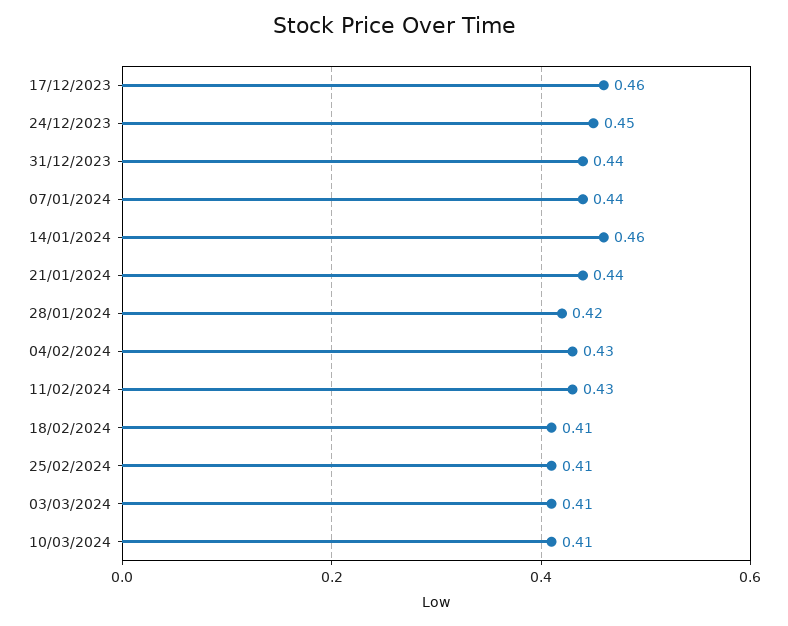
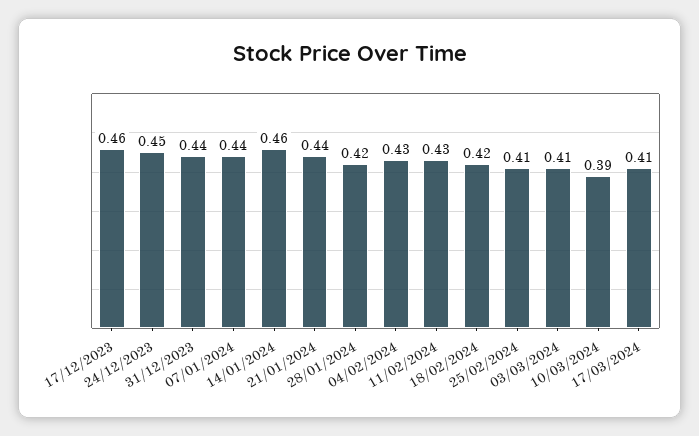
18/02/2024: 0.41 -> 0.42
10/03/2024: 0.41 -> 0.39
17/03/2024: none -> 0.41

